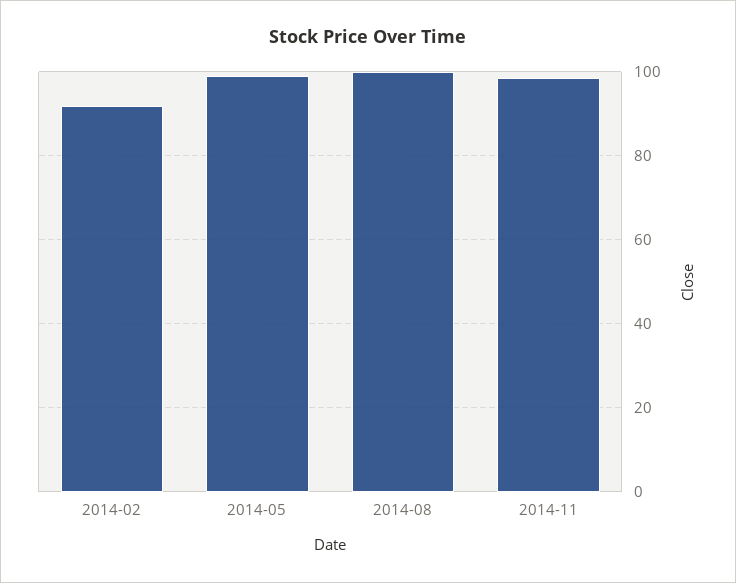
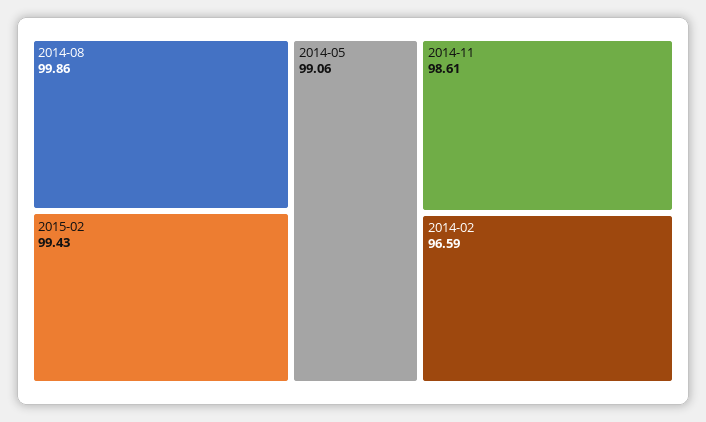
2014-02: 92 -> 96.59
2015-02: none -> 99.43

